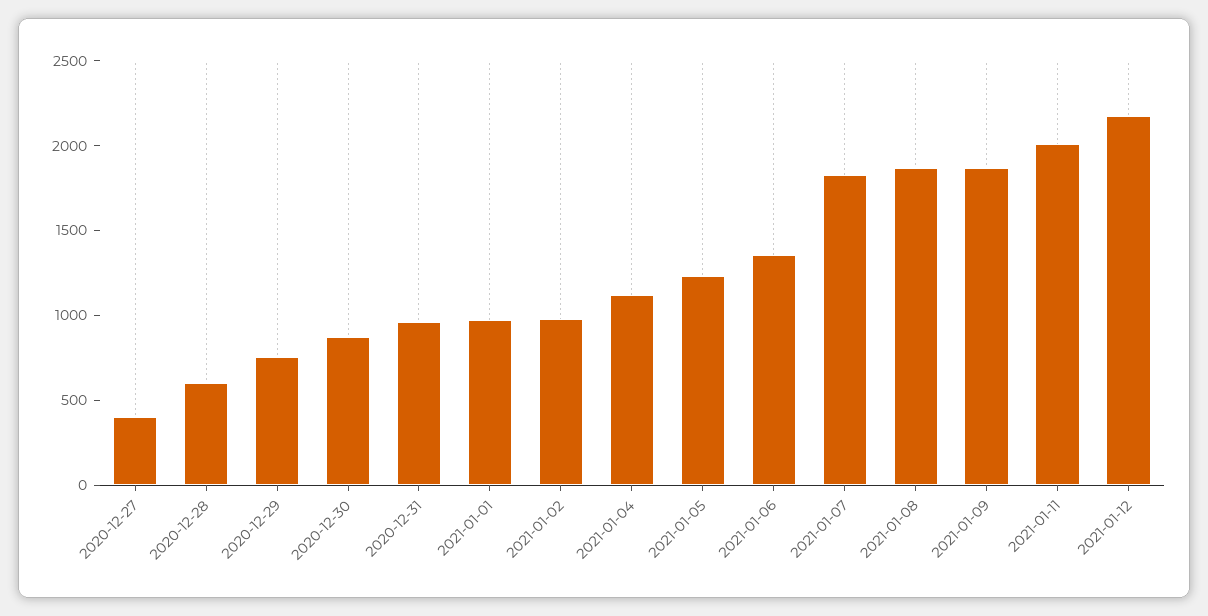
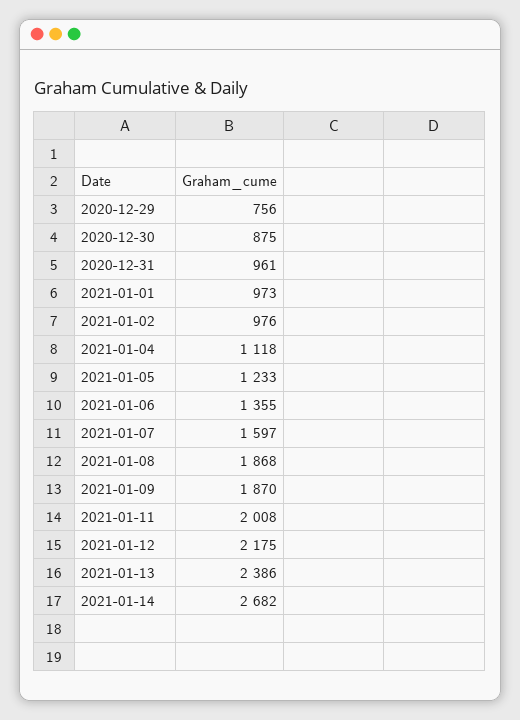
2020-12-27: 400 -> none
2020-12-28: 600 -> none
2021-01-07: 1800 -> 1597
2021-01-13: none -> 2386
2021-01-14: none -> 2682

